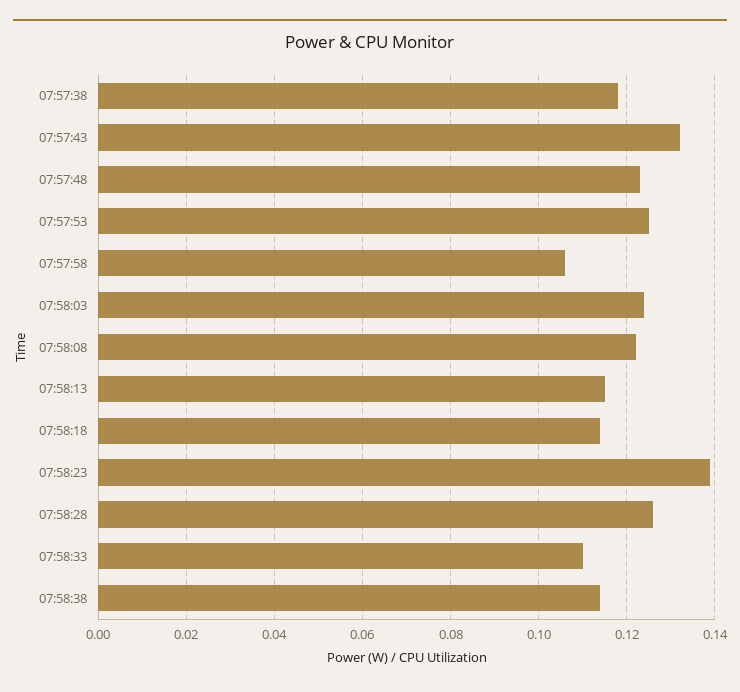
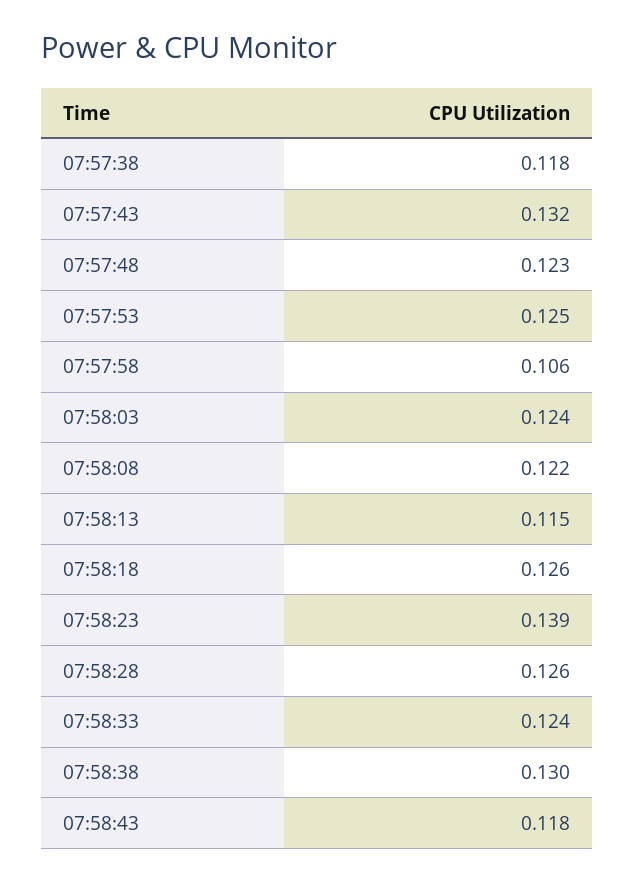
07:58:18: 0.115 -> 0.126
07:58:33: 0.11 -> 0.124
07:58:38: 0.115 -> 0.13
07:58:43: none -> 0.118

